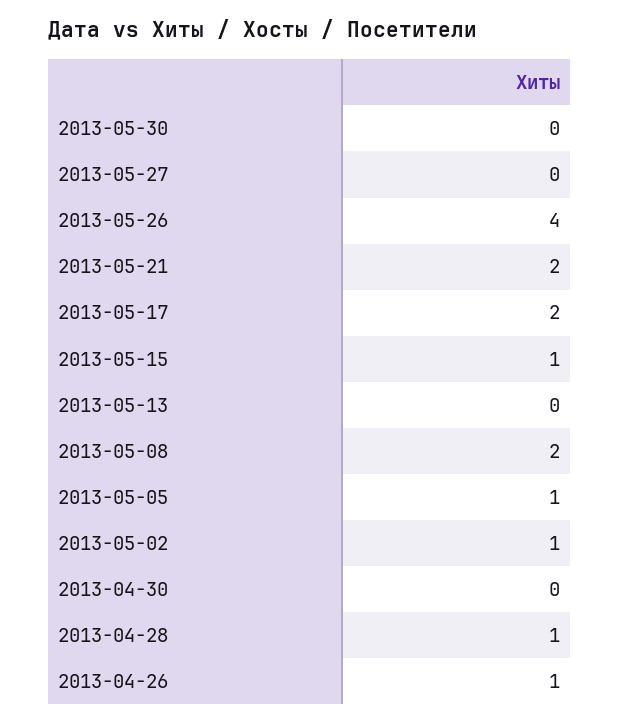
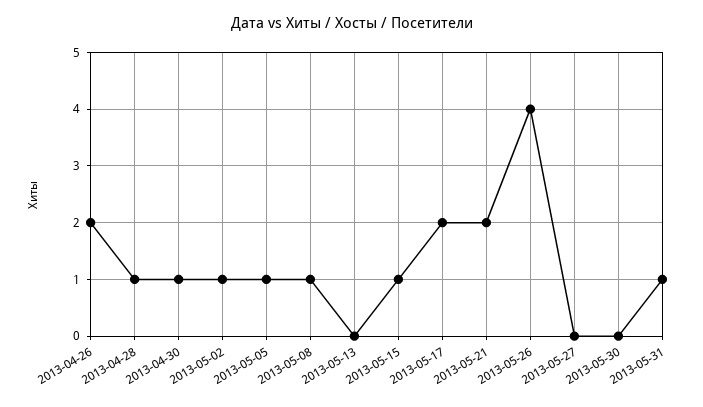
2013-05-08: 2 -> 1
2013-04-30: 0 -> 1
2013-04-26: 1 -> 2
2013-05-31: none -> 1

